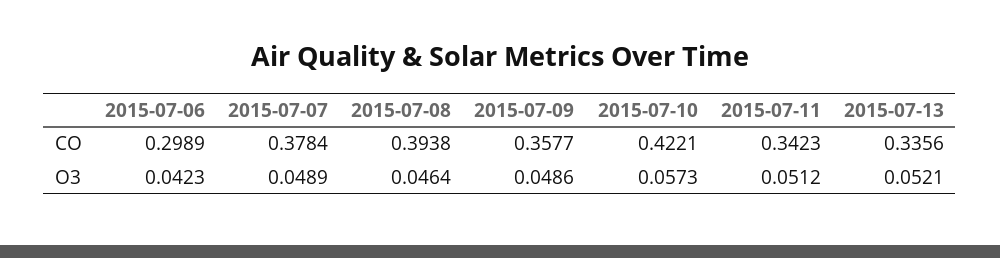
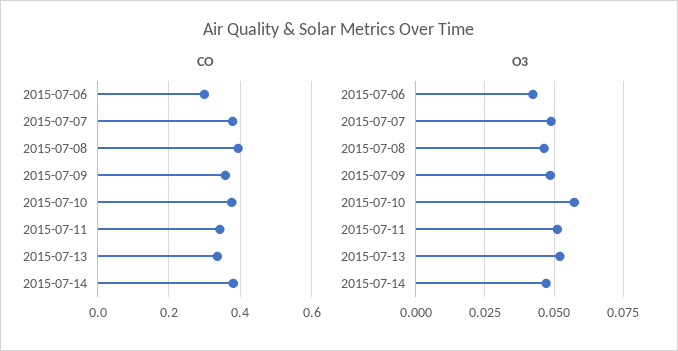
CO, 2015-07-10: 0.4221 -> 0.38
CO, 2015-07-14: none -> 0.38
O3, 2015-07-14: none -> 0.0475

